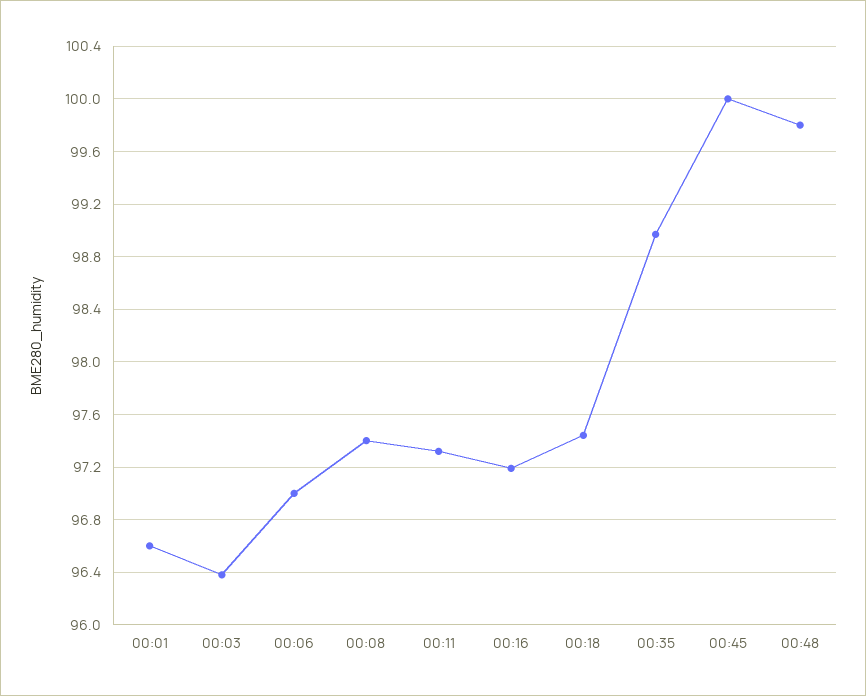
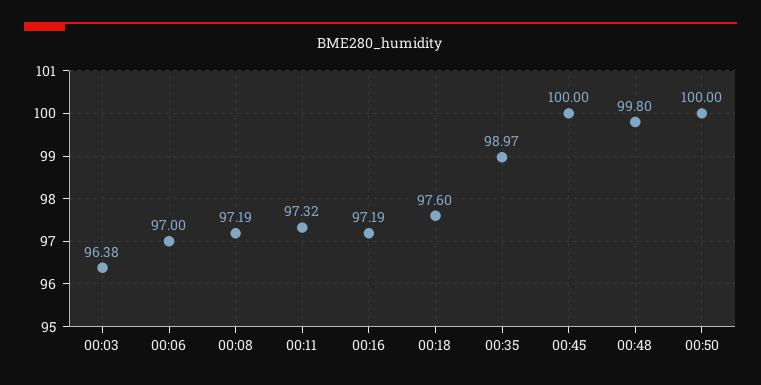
00:01: 96.6 -> none
00:08: 97.4 -> 97.19
00:18: 97.45 -> 97.6
00:50: none -> 100

